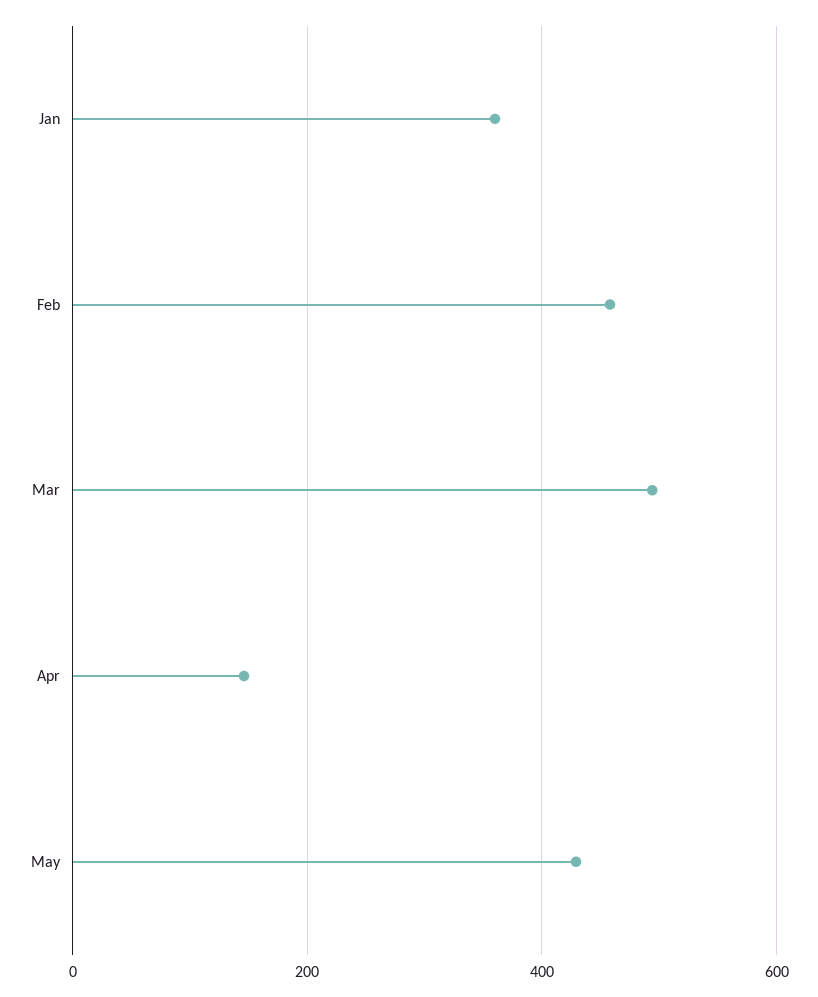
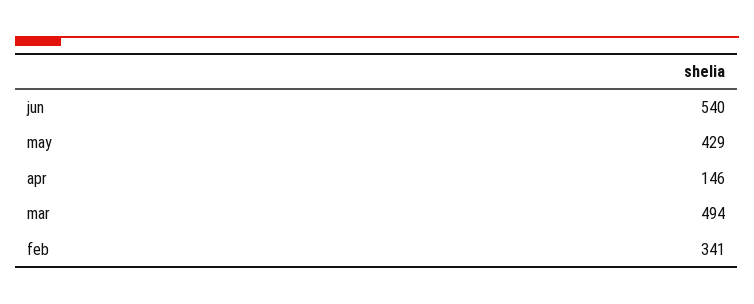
Jan: 360 -> none
Feb: 460 -> 341
jun: none -> 540

